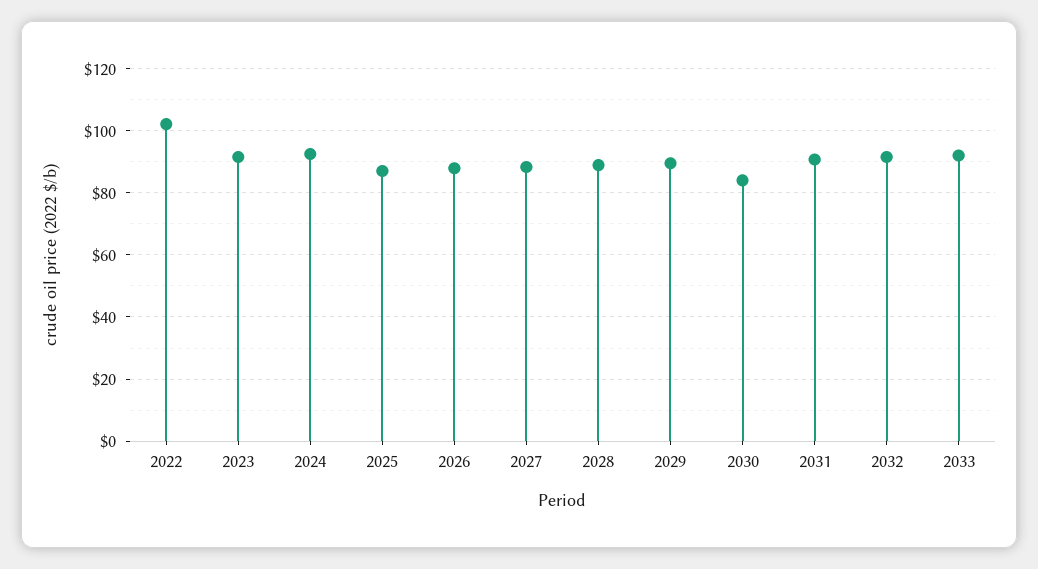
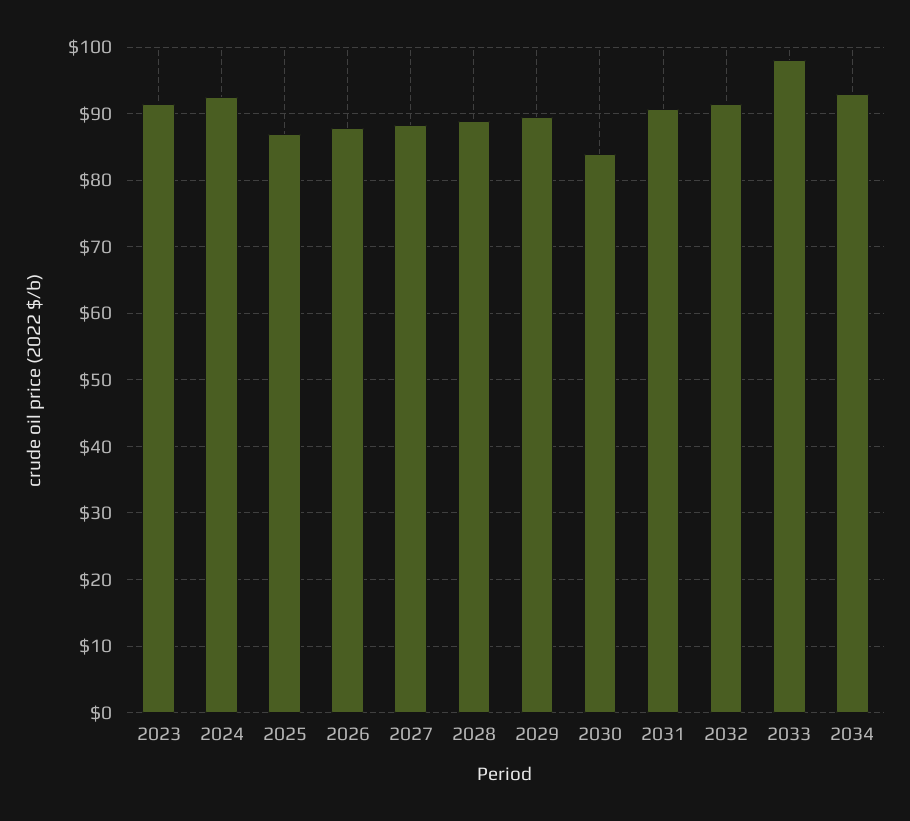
2022: 102 -> none
2033: 92 -> 98
2034: none -> 93

